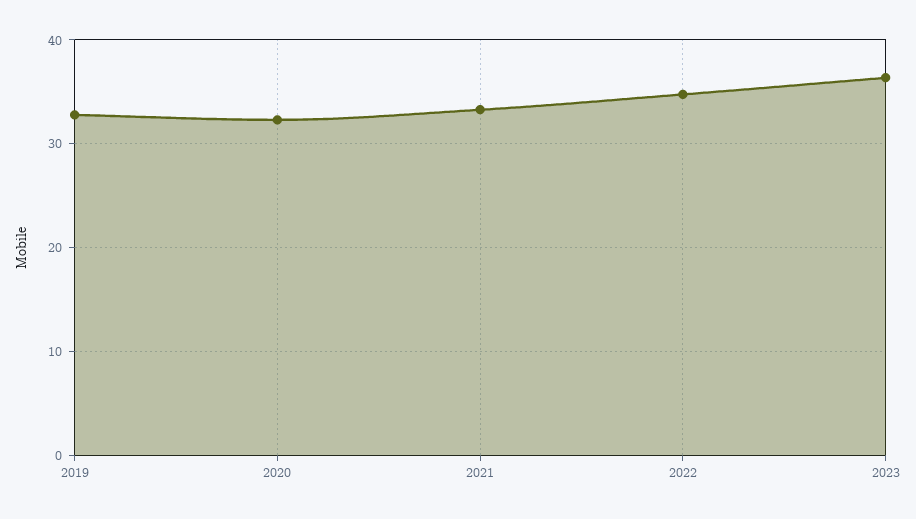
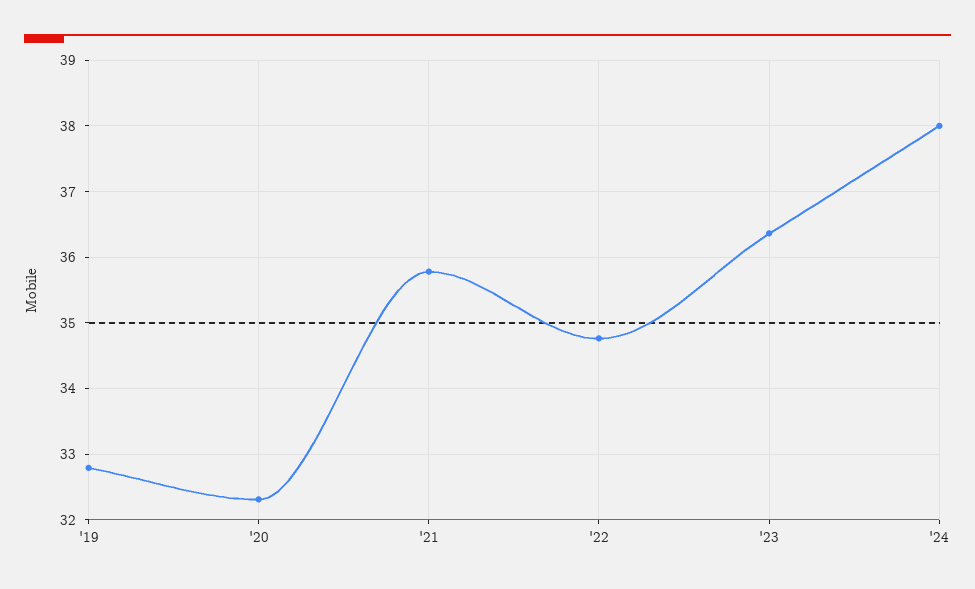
2021: 33 -> 35.8
'24: none -> 38

